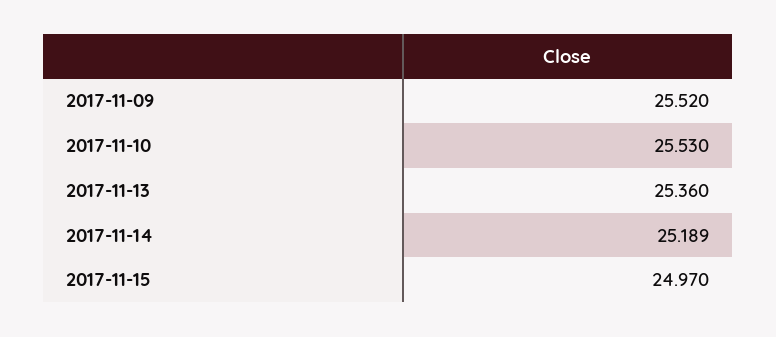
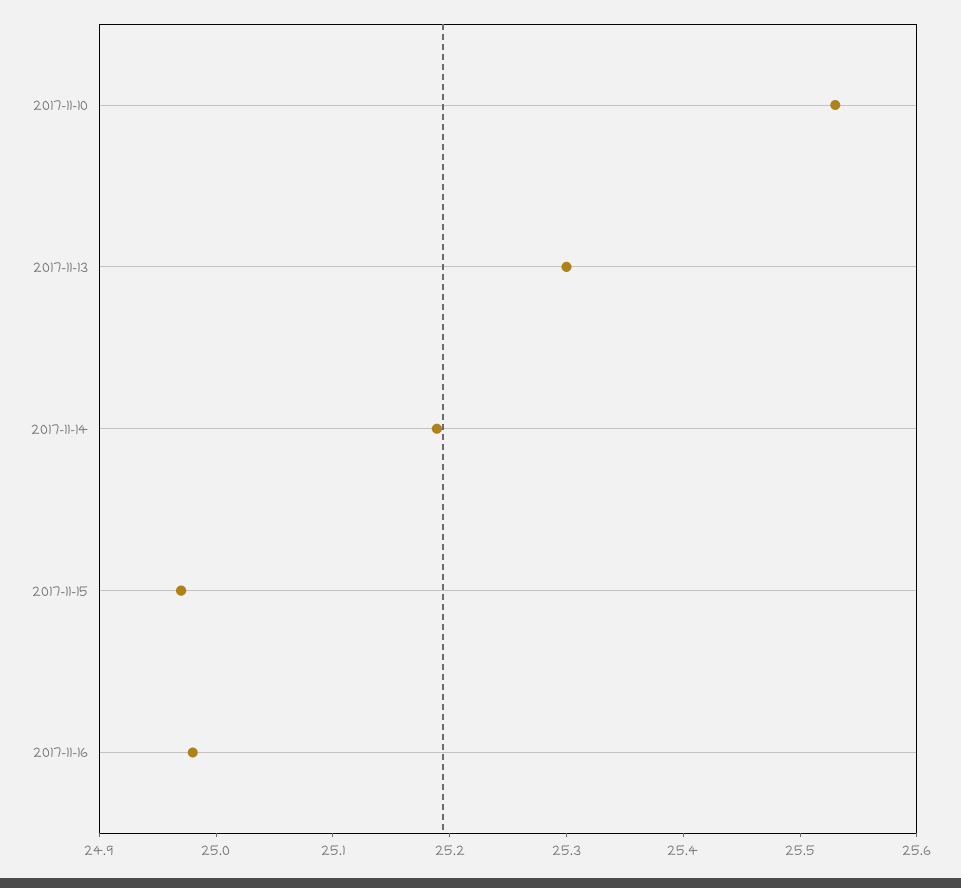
2017-11-09: 25.52 -> none
2017-11-13: 25.36 -> 25.3
2017-11-16: none -> 24.98

